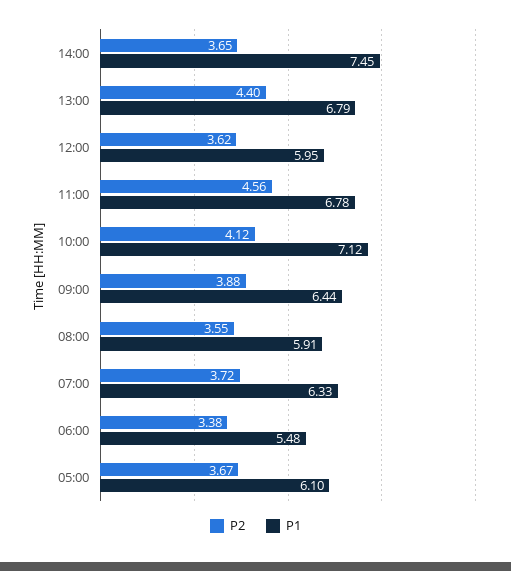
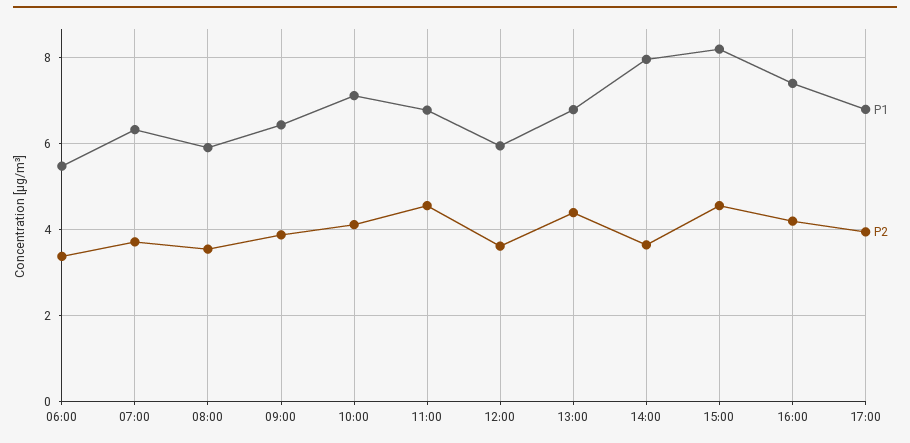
P1, 14:00: 7.45 -> 8
P2, 05:00: 3.67 -> none
P1, 05:00: 6.1 -> none
P1, 15:00: none -> 8.2
P2, 15:00: none -> 4.6
P1, 16:00: none -> 7.4
P2, 16:00: none -> 4.2
P1, 17:00: none -> 6.8
P2, 17:00: none -> 4

